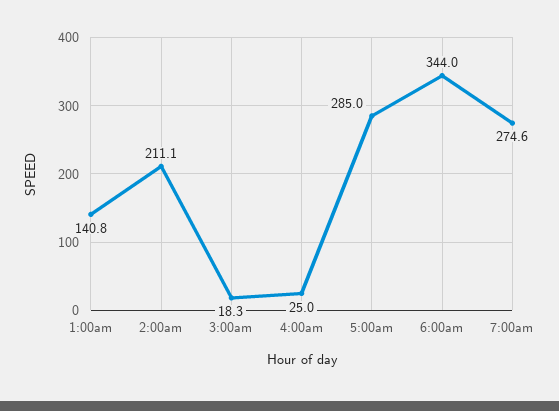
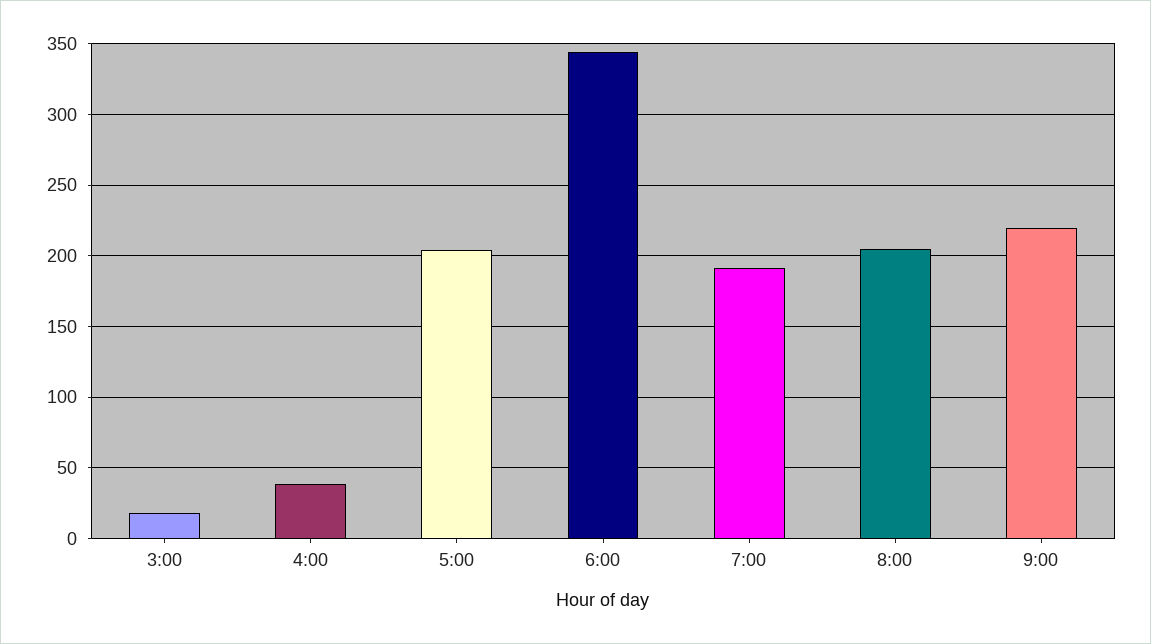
1:00am: 140.8 -> none
2:00am: 211.1 -> none
4:00am: 25 -> 40
5:00am: 285 -> 205
7:00am: 274.6 -> 190
8:00: none -> 205
9:00: none -> 220

